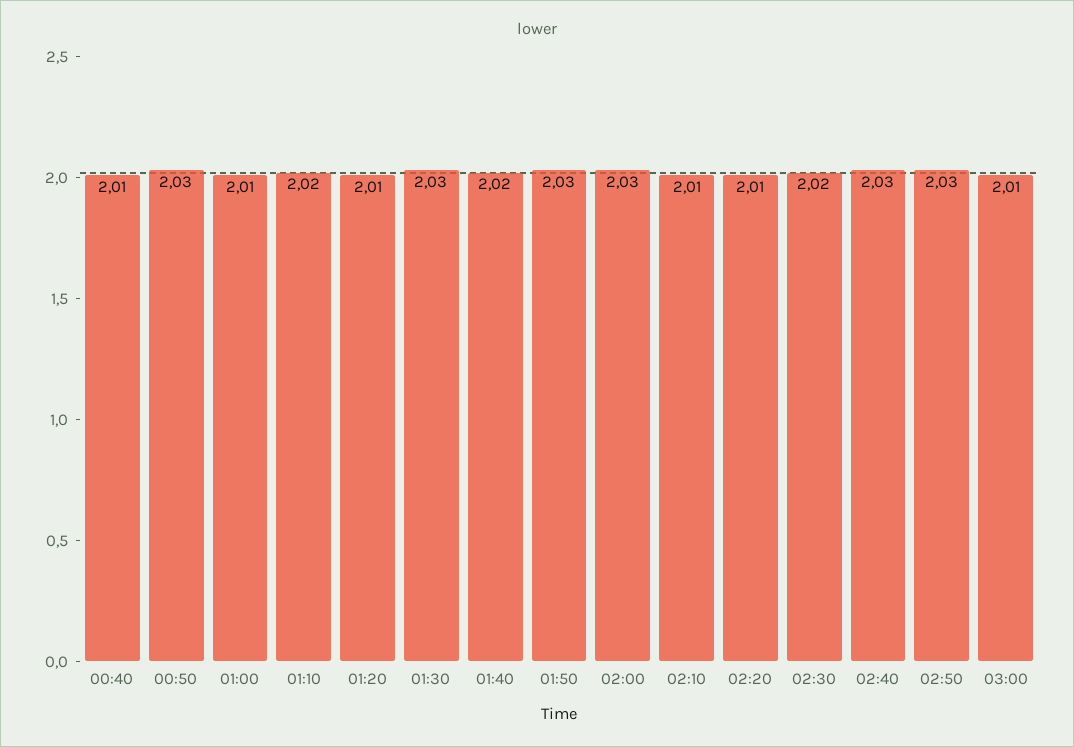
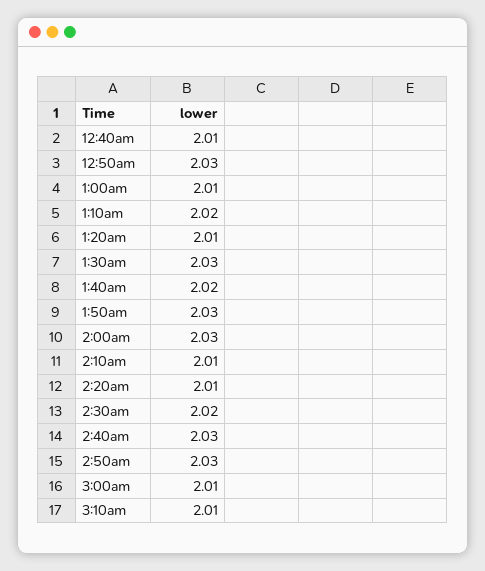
3:10am: none -> 2.01

